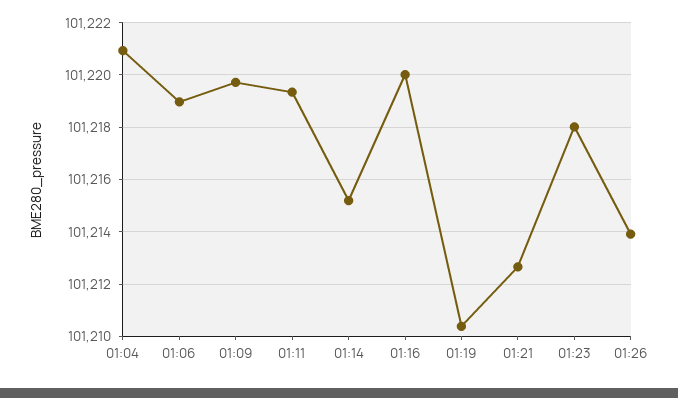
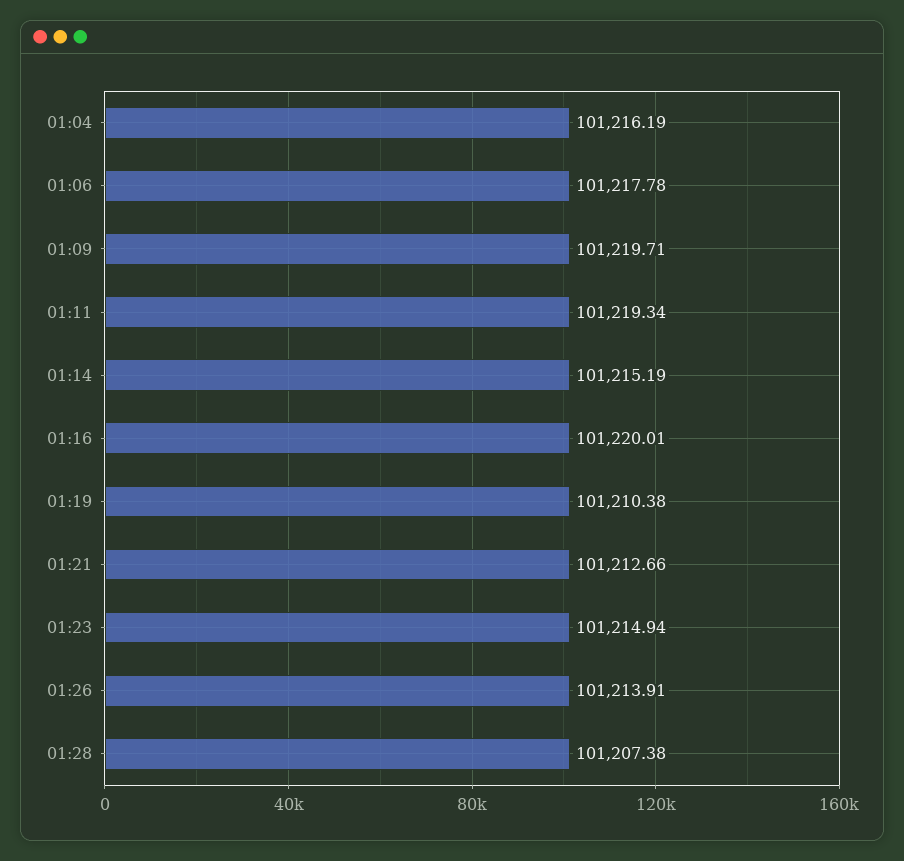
01:04: 101221 -> 101216.19
01:06: 101219 -> 101217.78
01:23: 101218 -> 101214.94
01:28: none -> 101207.38

